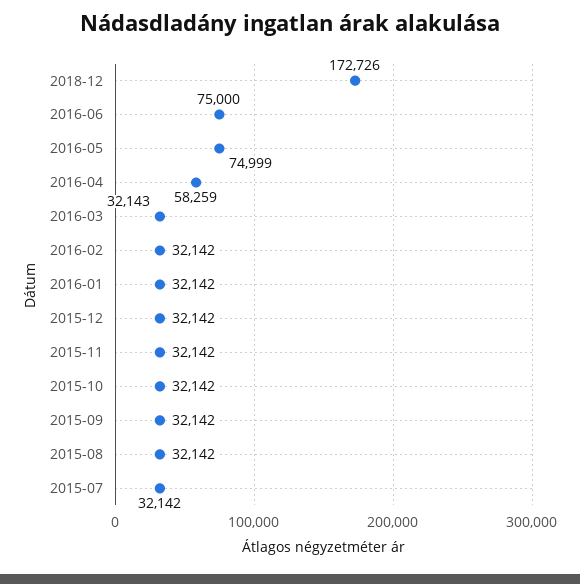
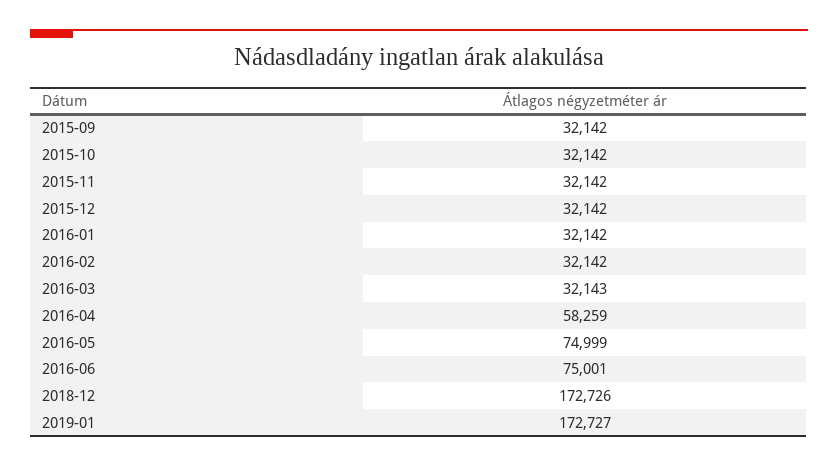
2016-06: 75000 -> 75001
2015-08: 32142 -> none
2015-07: 32142 -> none
2019-01: none -> 172727

